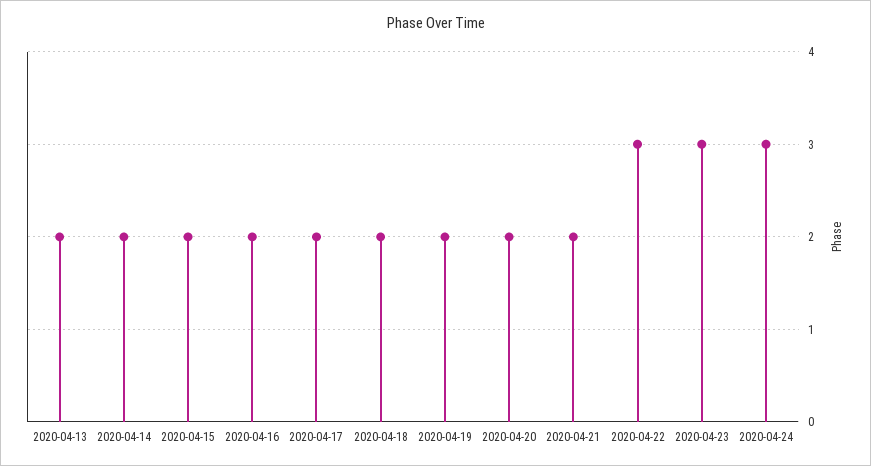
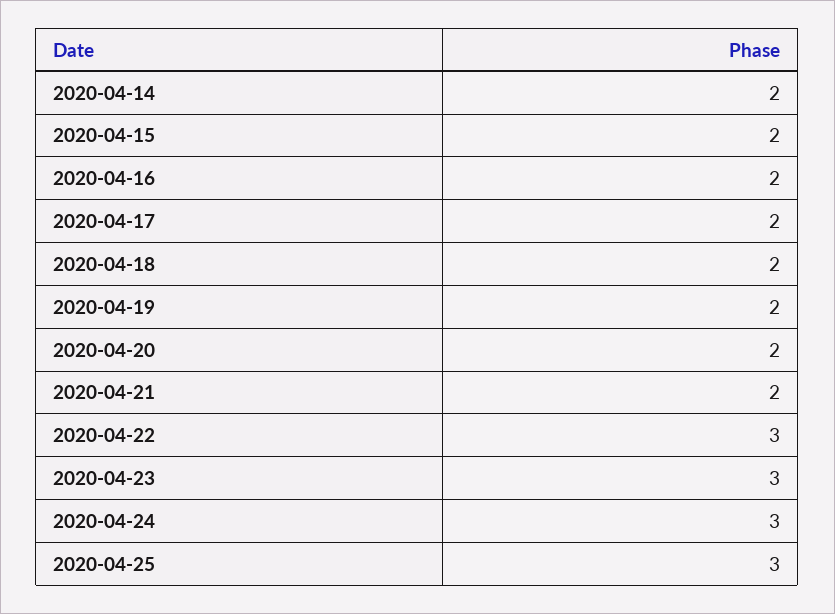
2020-04-13: 2 -> none
2020-04-25: none -> 3

